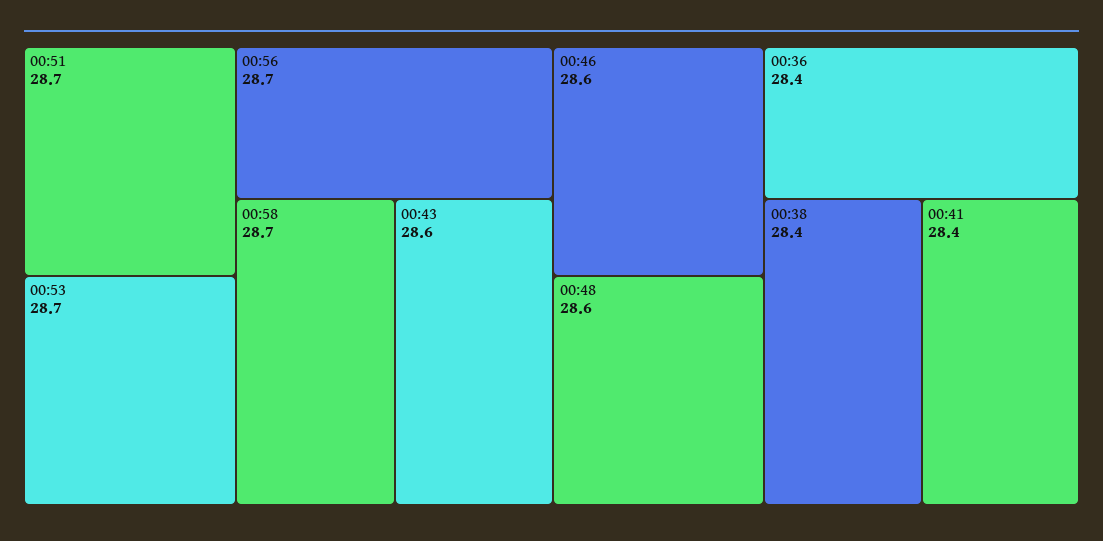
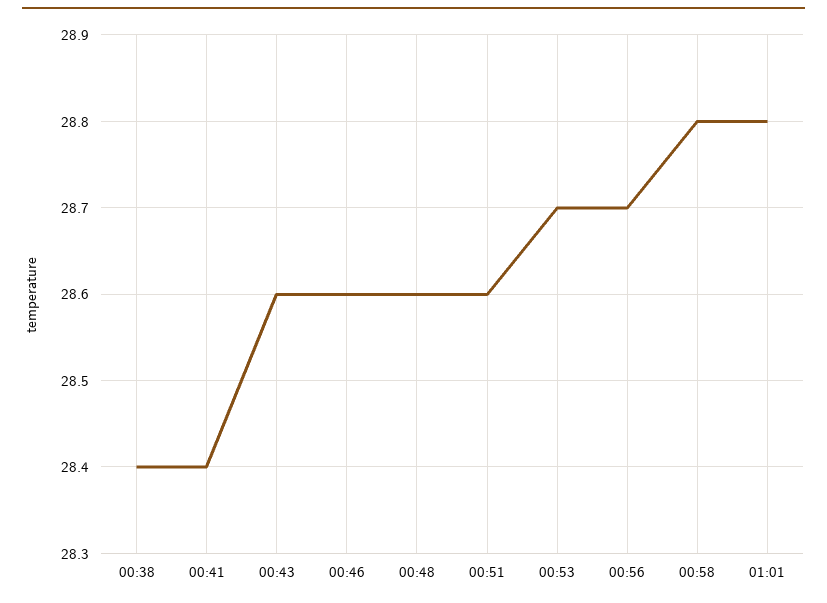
00:51: 28.7 -> 28.6
00:58: 28.7 -> 28.8
00:36: 28.4 -> none
01:01: none -> 28.8

